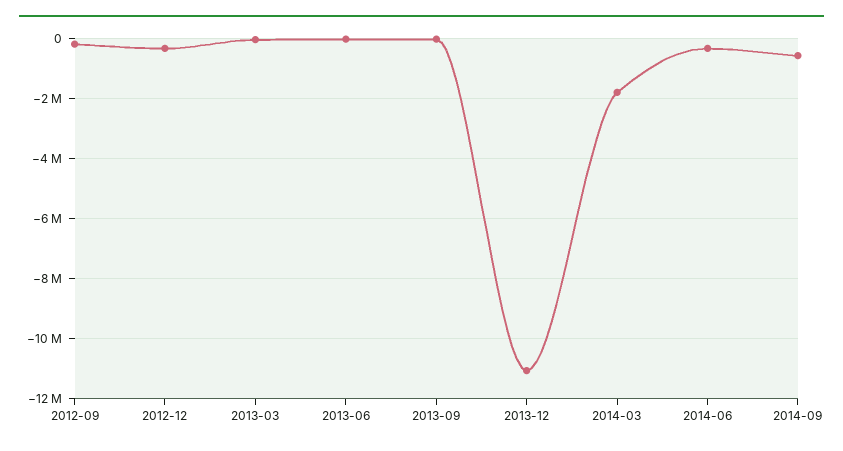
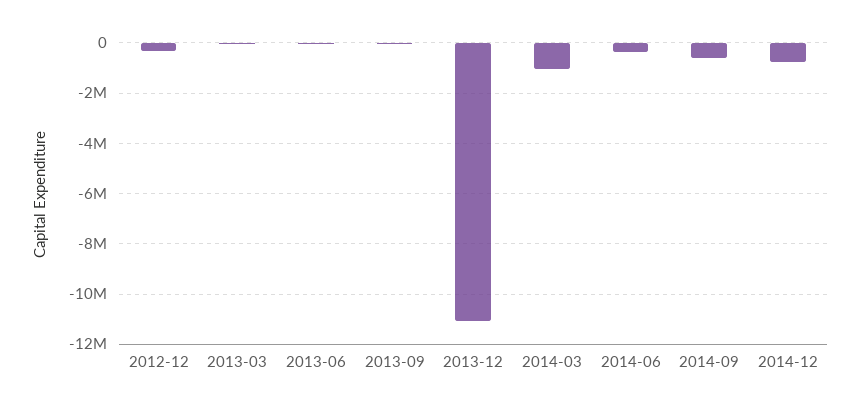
2012-09: -200000 -> none
2014-03: -1800000 -> -1000000
2014-12: none -> -750000

